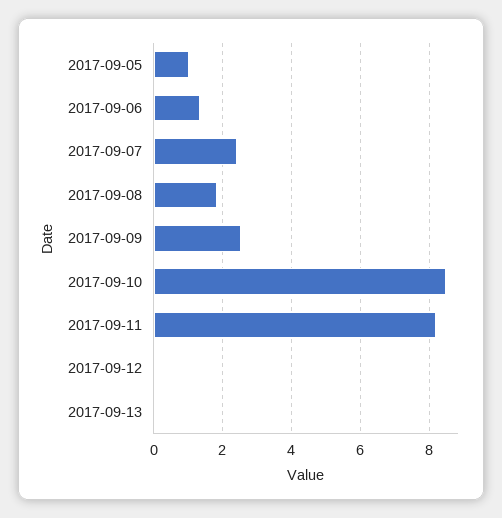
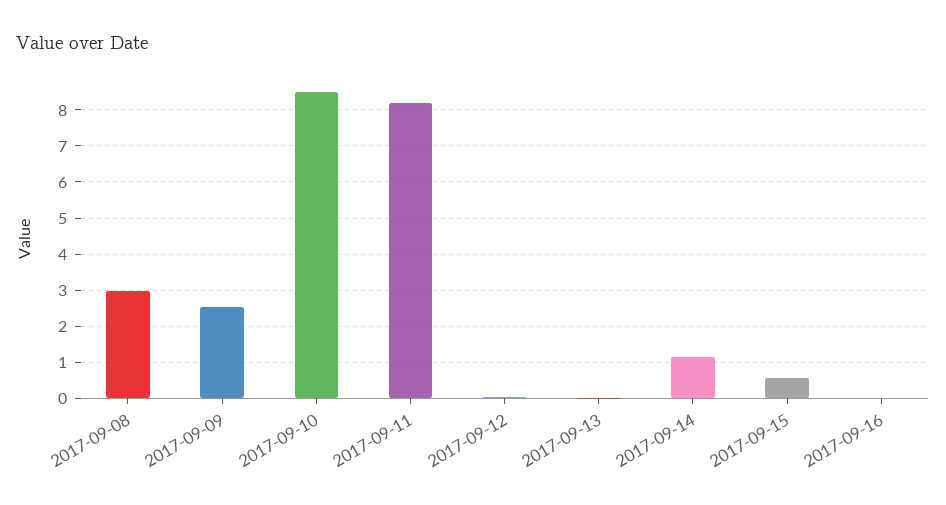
2017-09-05: 1 -> none
2017-09-06: 1.4 -> none
2017-09-07: 2.4 -> none
2017-09-08: 1.8 -> 3
2017-09-14: none -> 1.2
2017-09-15: none -> 0.6
2017-09-16: none -> 0

